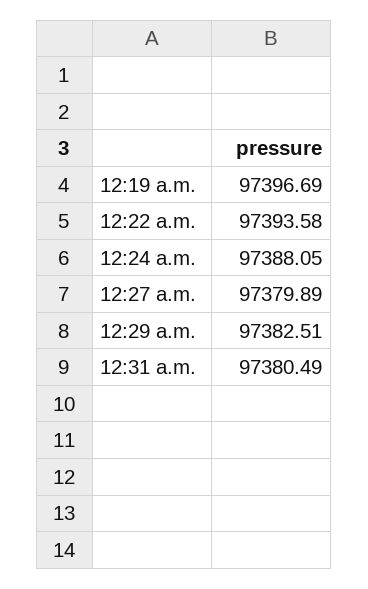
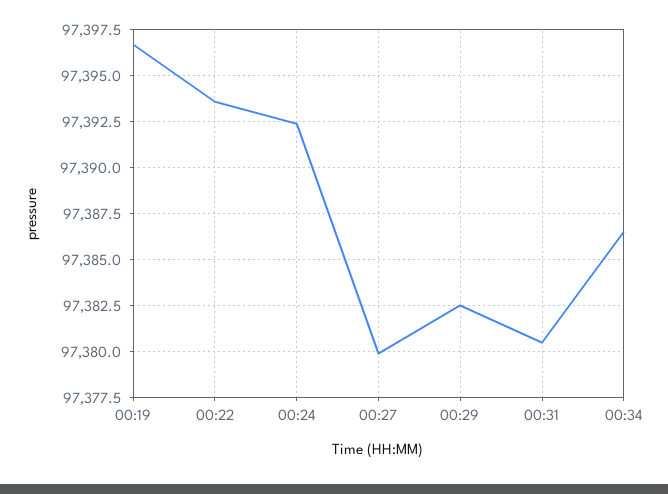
12:24 a.m.: 97388.05 -> 97392.5
00:34: none -> 97386.5

